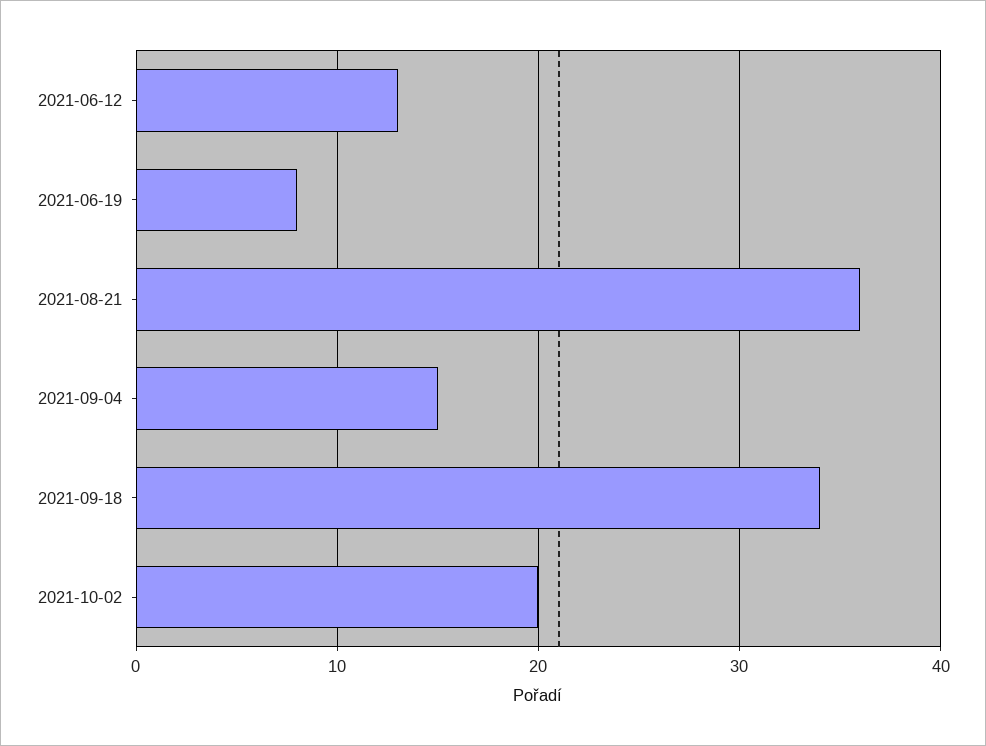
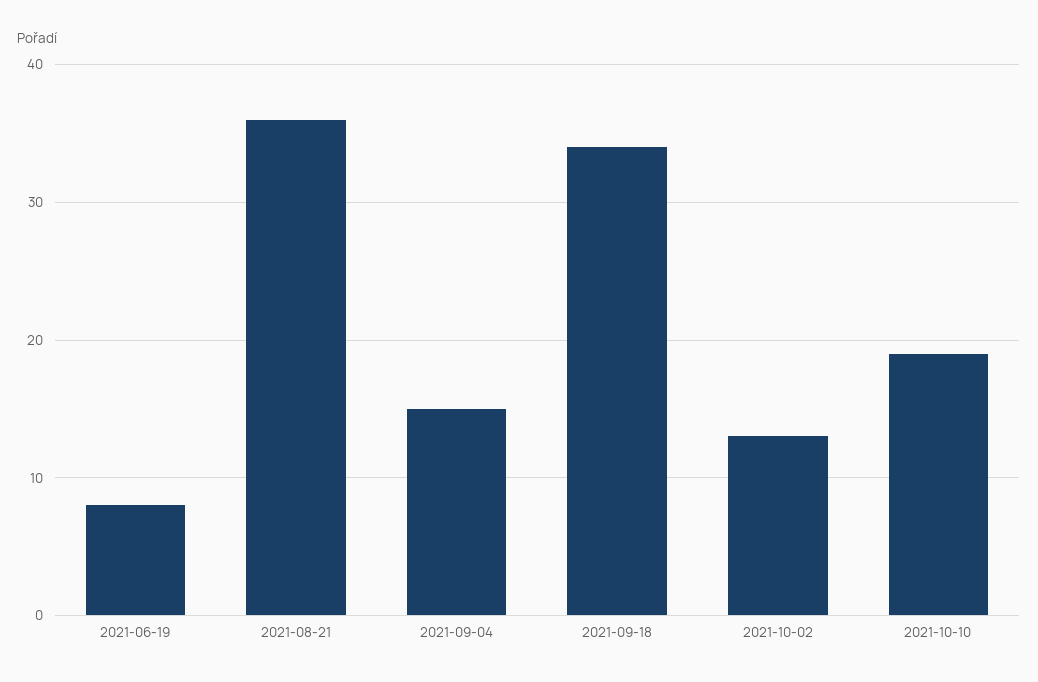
2021-06-12: 13 -> none
2021-10-02: 20 -> 13
2021-10-10: none -> 19

